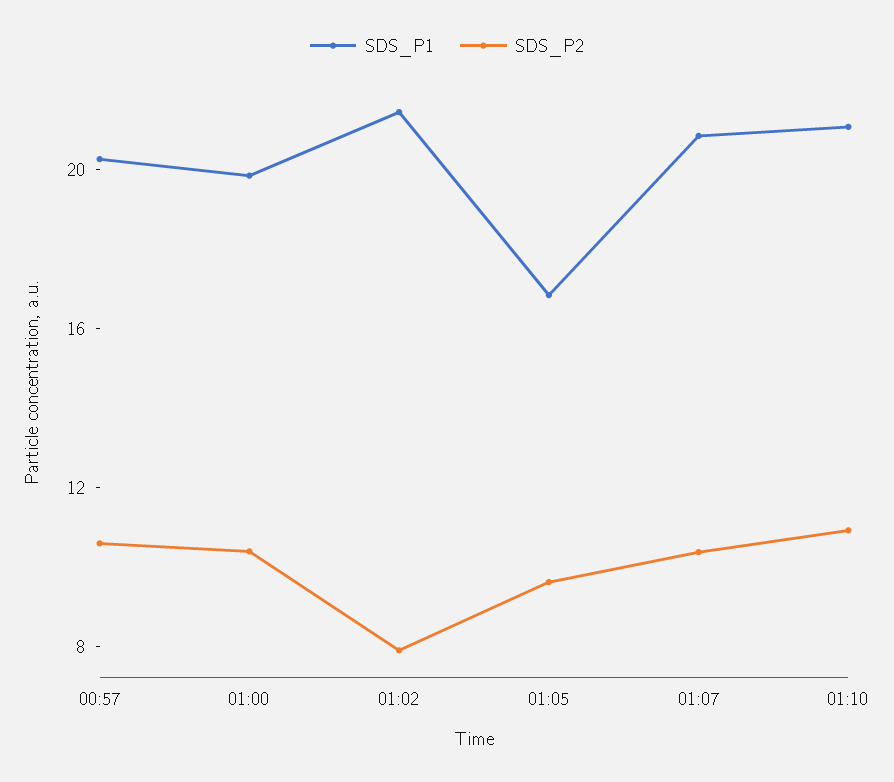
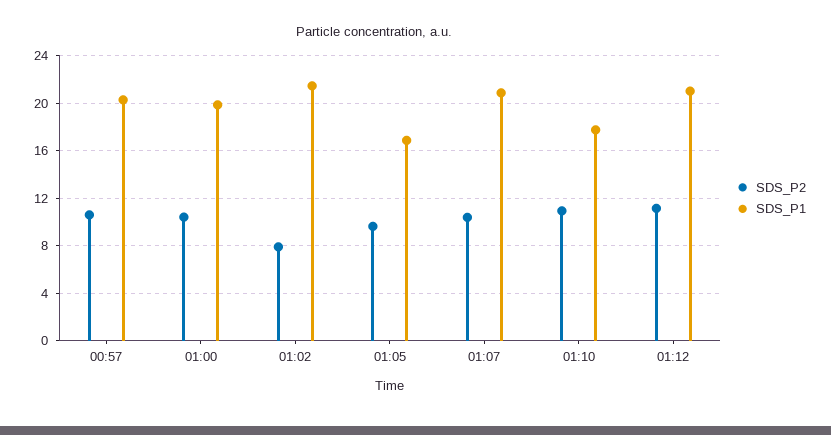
SDS_P1, 01:10: 21 -> 18
SDS_P2, 01:12: none -> 11
SDS_P1, 01:12: none -> 21

